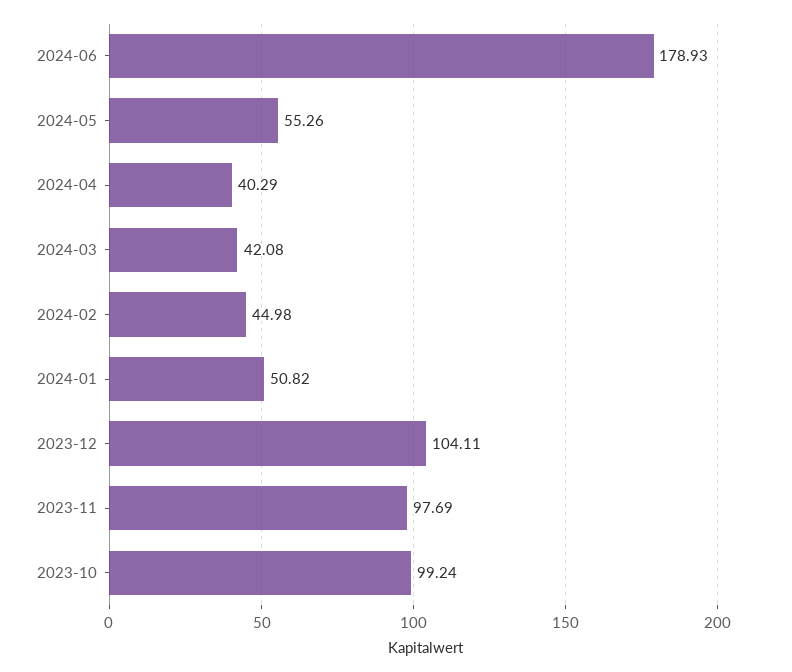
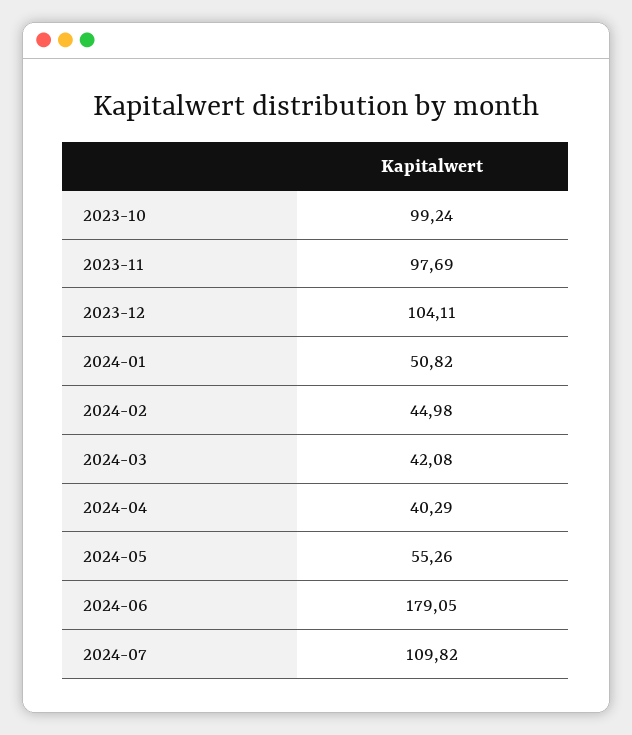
2024-06: 178.93 -> 179.05
2024-07: none -> 109.82

